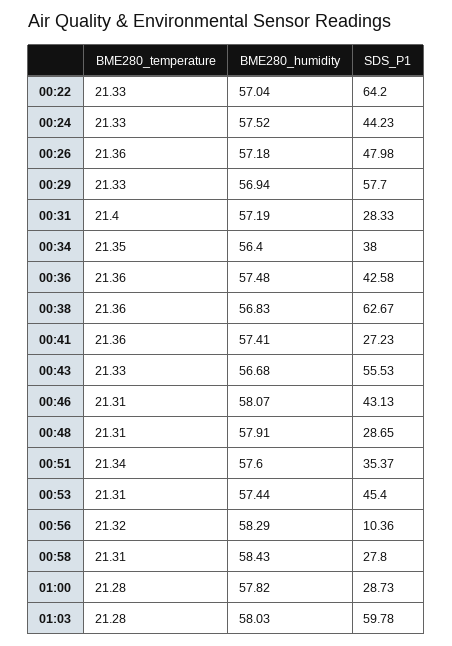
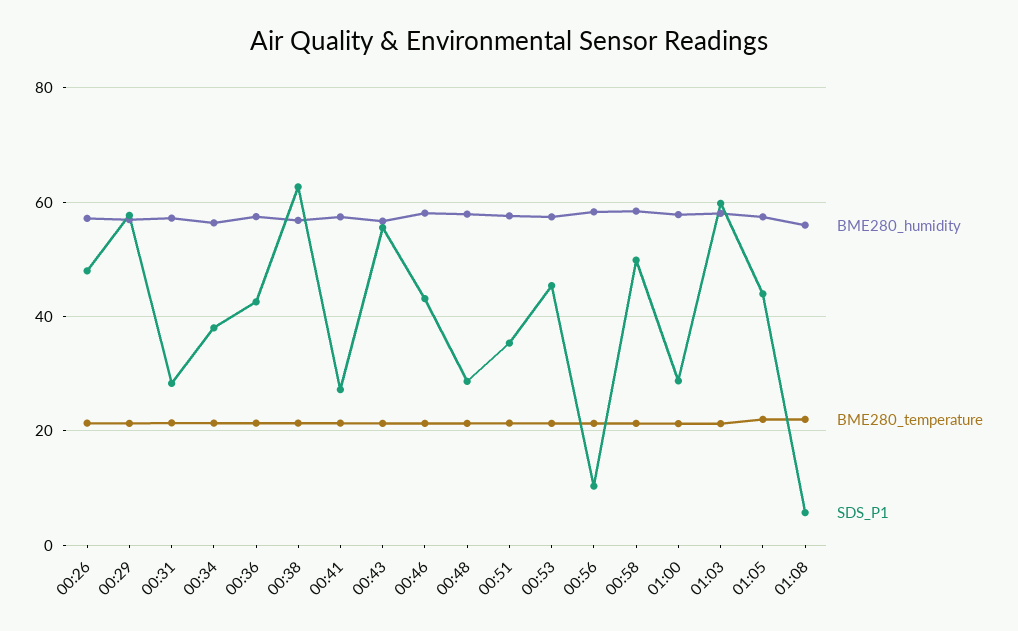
BME280_temperature, 00:22: 21.33 -> none
BME280_humidity, 00:22: 57.04 -> none
SDS_P1, 00:22: 64.2 -> none
BME280_temperature, 00:24: 21.33 -> none
BME280_humidity, 00:24: 57.52 -> none
SDS_P1, 00:24: 44.23 -> none
SDS_P1, 00:58: 27.8 -> 50
BME280_humidity, 01:05: none -> 58
BME280_temperature, 01:05: none -> 22
SDS_P1, 01:05: none -> 44
BME280_humidity, 01:08: none -> 56
BME280_temperature, 01:08: none -> 22
SDS_P1, 01:08: none -> 6

